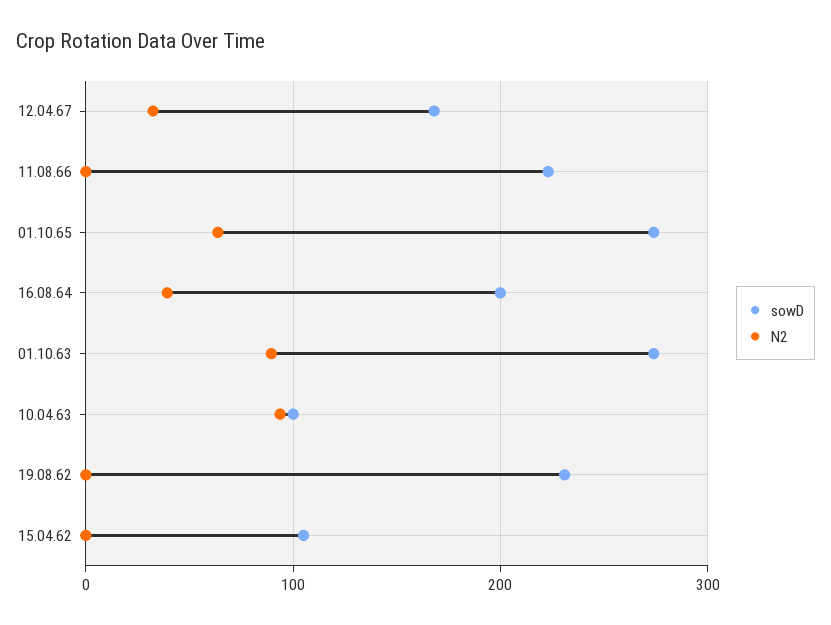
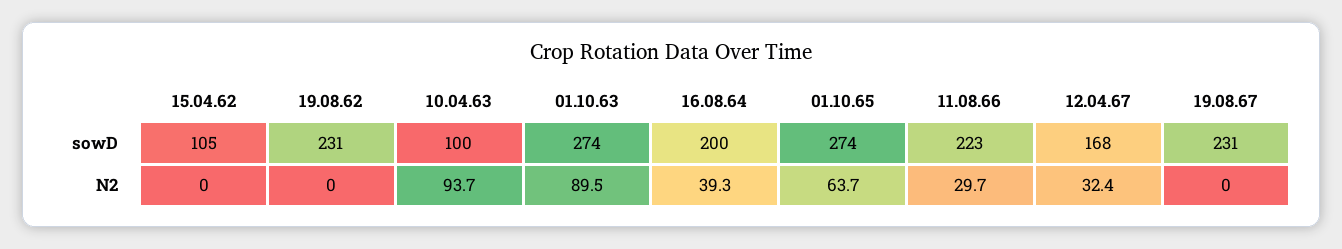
N2, 11.08.66: 0 -> 29.7
sowD, 19.08.67: none -> 231
N2, 19.08.67: none -> 0

